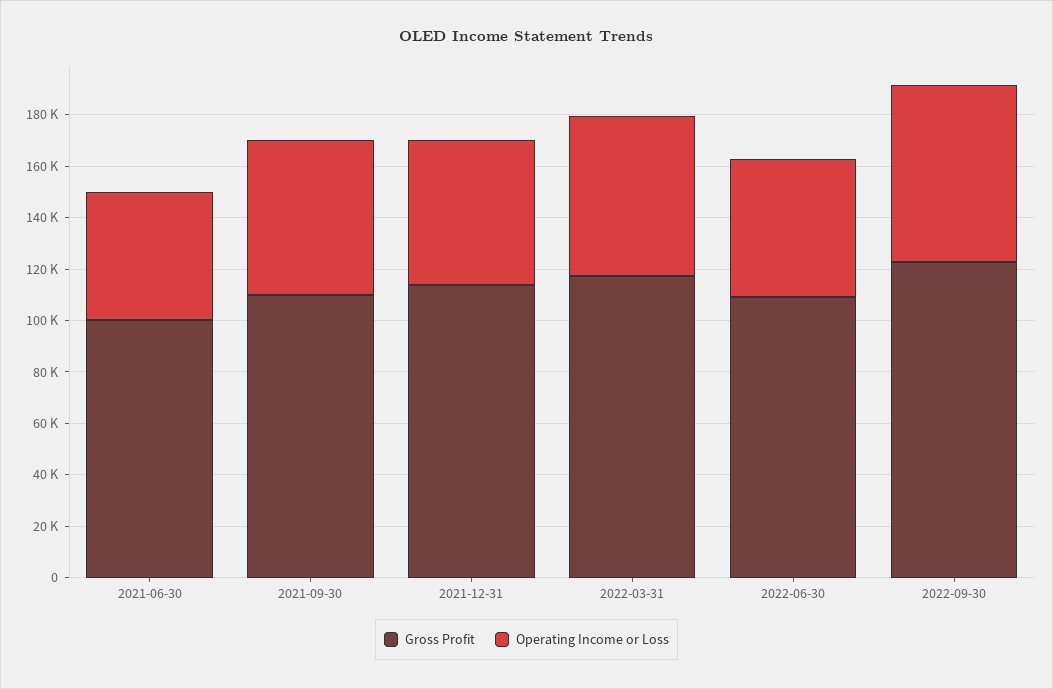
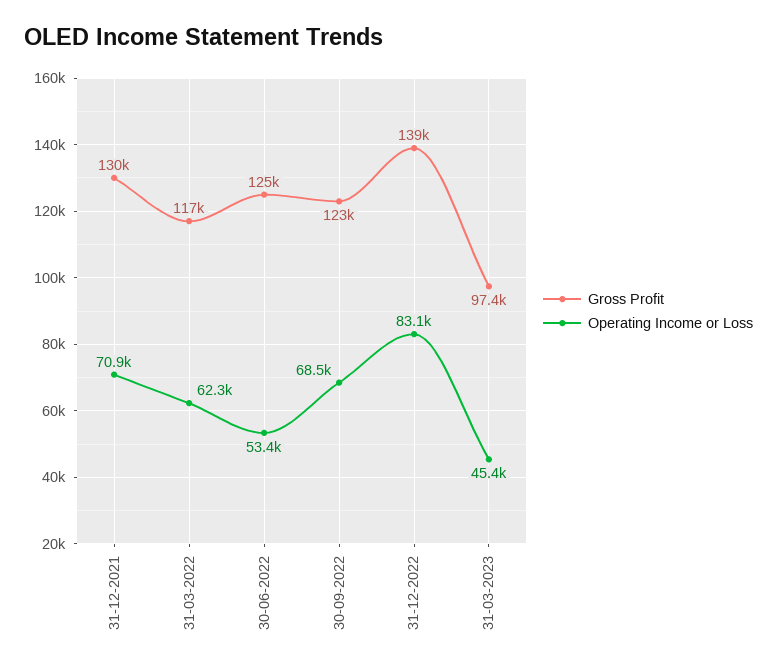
Gross Profit, 2021-06-30: 100000 -> none
Operating Income or Loss, 2021-06-30: 50000 -> none
Gross Profit, 2021-09-30: 110000 -> none
Operating Income or Loss, 2021-09-30: 60000 -> none
Gross Profit, 2021-12-31: 115000 -> 130000
Operating Income or Loss, 2021-12-31: 55000 -> 70900
Gross Profit, 2022-06-30: 110000 -> 125000
Gross Profit, 31-12-2022: none -> 139000
Operating Income or Loss, 31-12-2022: none -> 83100
Gross Profit, 31-03-2023: none -> 97400
Operating Income or Loss, 31-03-2023: none -> 45400

